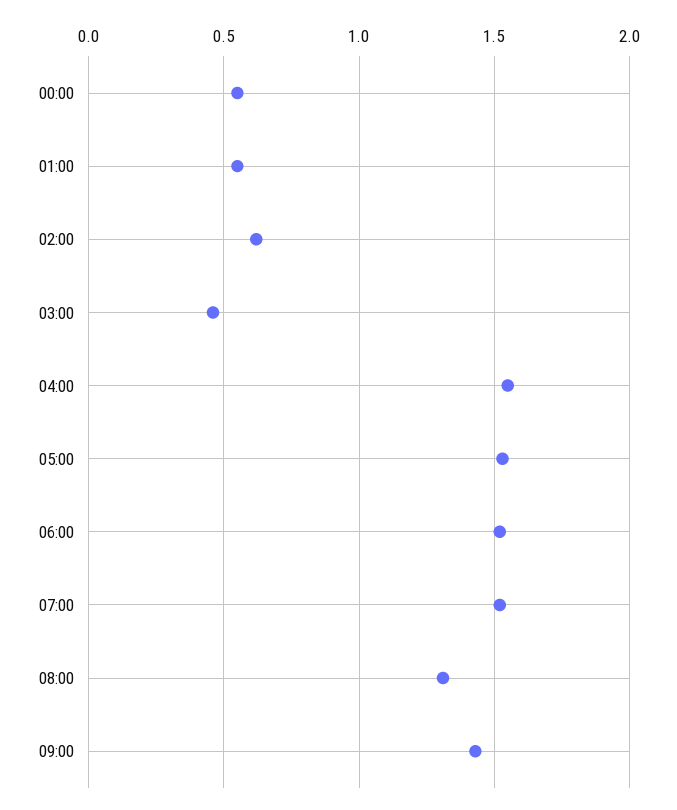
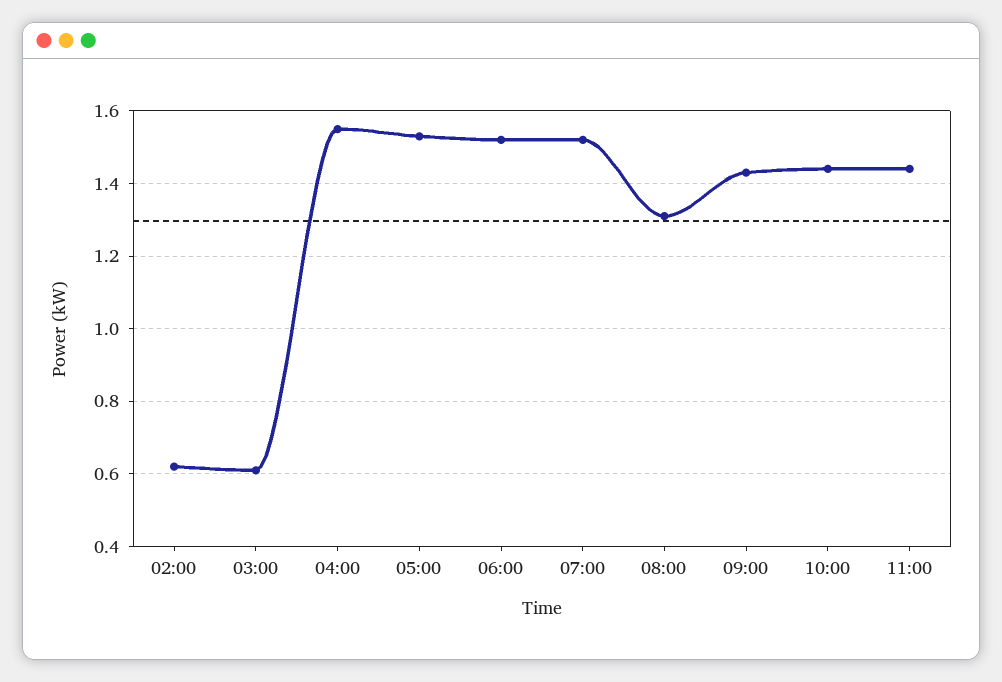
00:00: 0.55 -> none
01:00: 0.55 -> none
03:00: 0.45 -> 0.6
10:00: none -> 1.45
11:00: none -> 1.45

